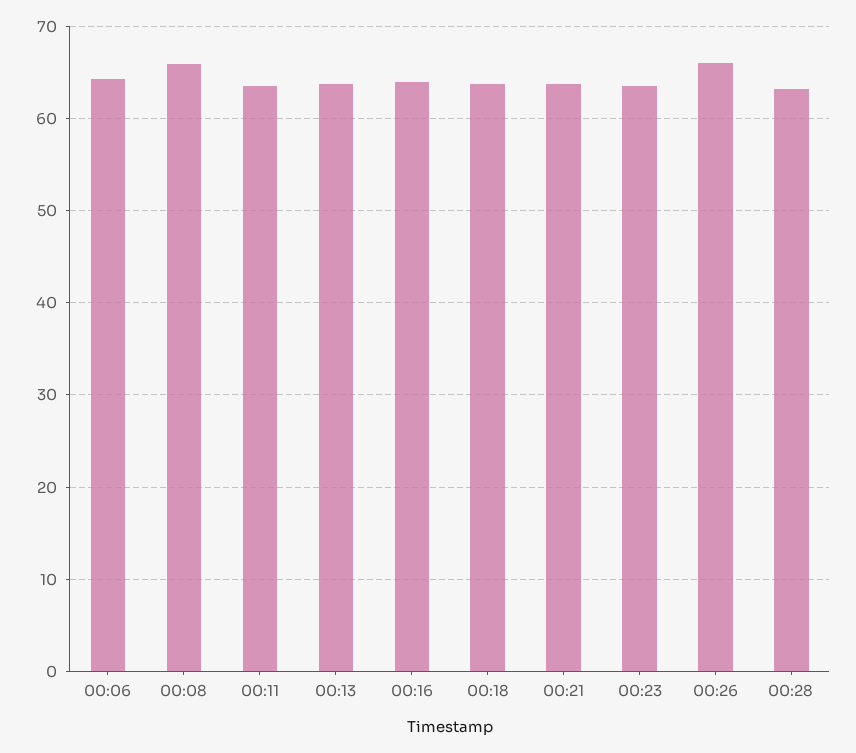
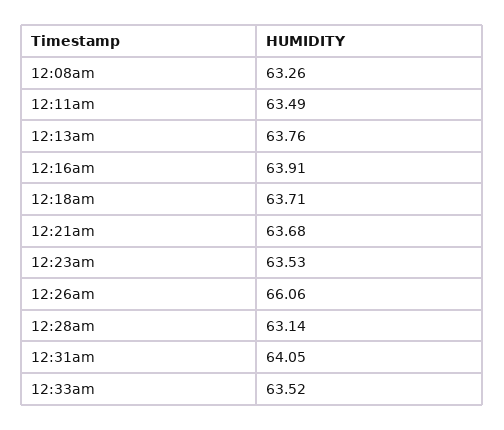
00:06: 64 -> none
00:08: 66 -> 63.26
12:31am: none -> 64.05
12:33am: none -> 63.52

